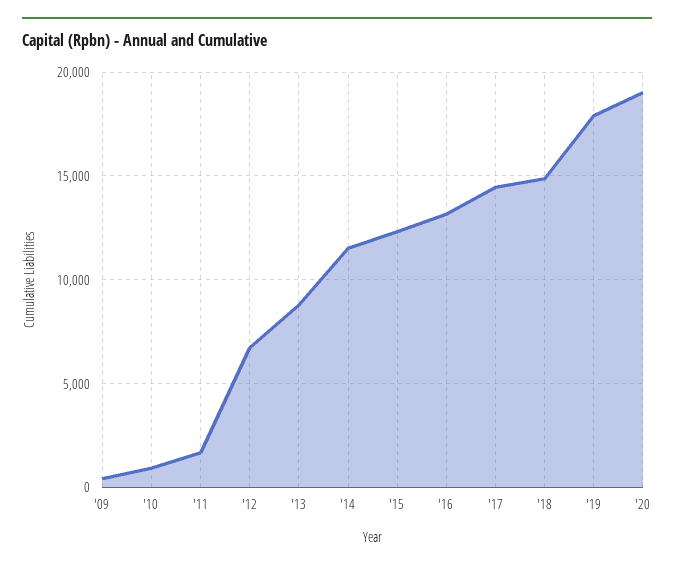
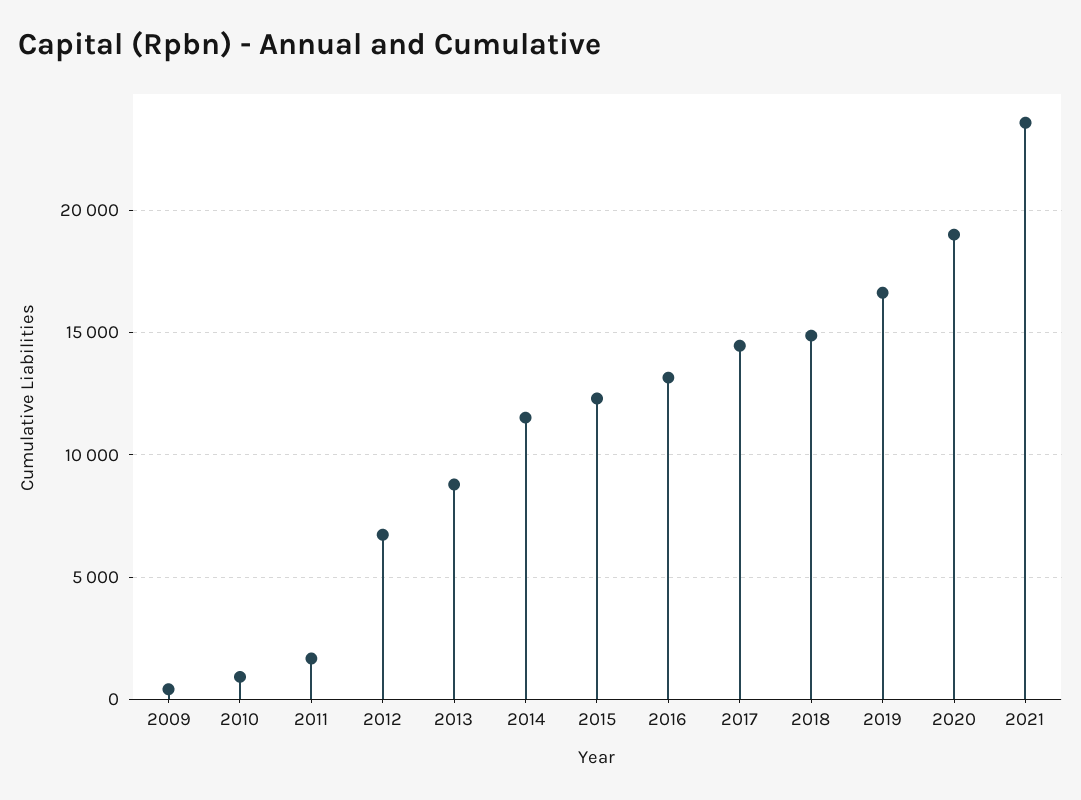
'19: 18000 -> 16500
2021: none -> 23500

